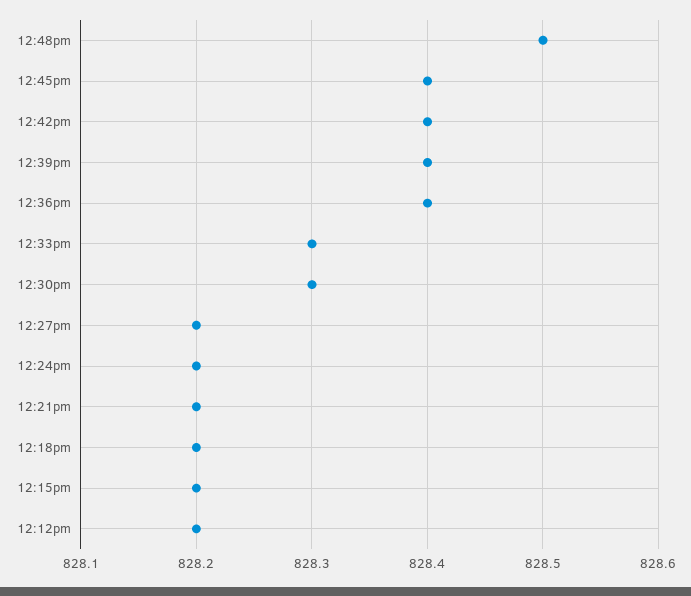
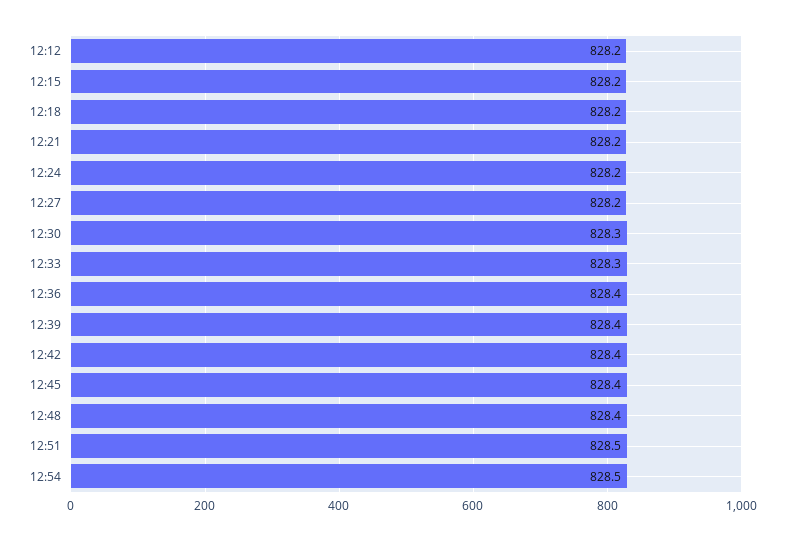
12:48pm: 828.5 -> 828.4
12:51: none -> 828.5
12:54: none -> 828.5

